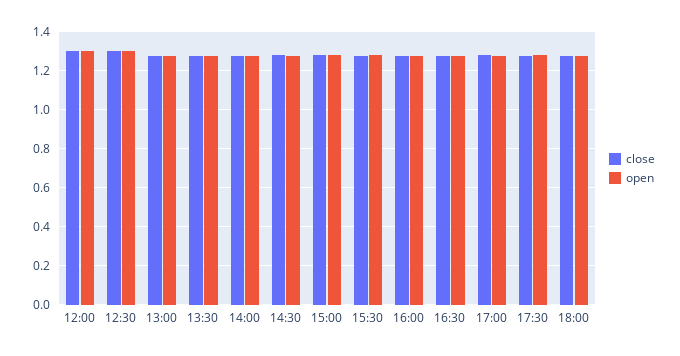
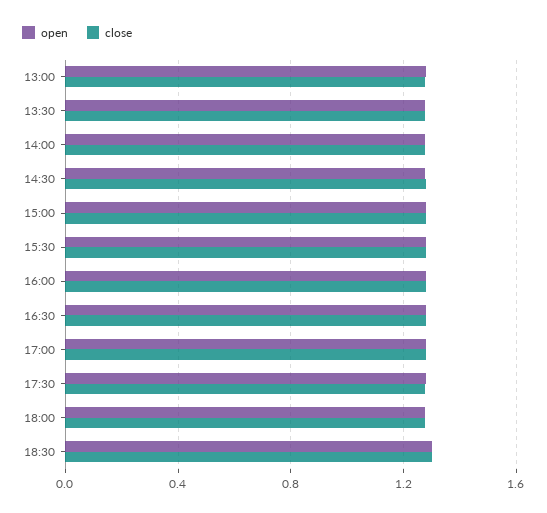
close, 12:00: 1.3 -> none
open, 12:00: 1.3 -> none
close, 12:30: 1.3 -> none
open, 12:30: 1.3 -> none
open, 18:30: none -> 1.3
close, 18:30: none -> 1.3

